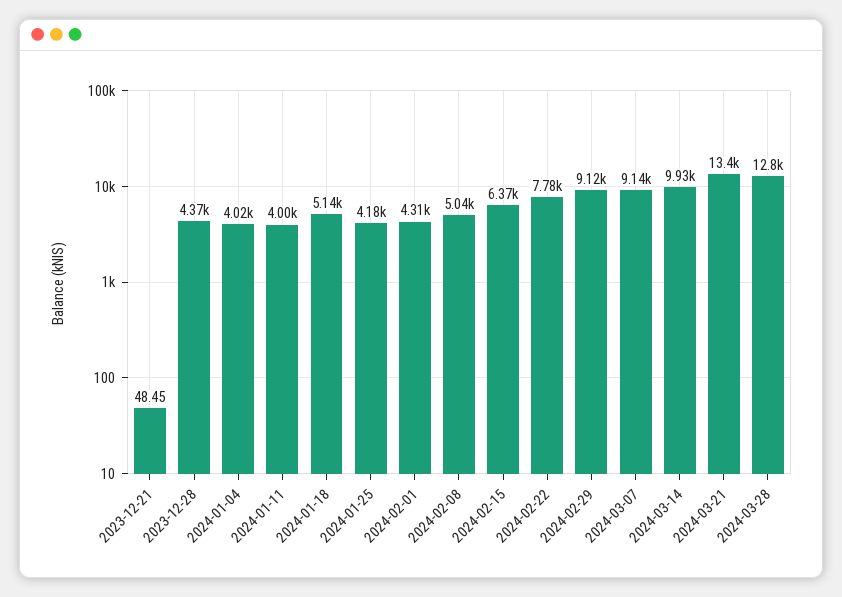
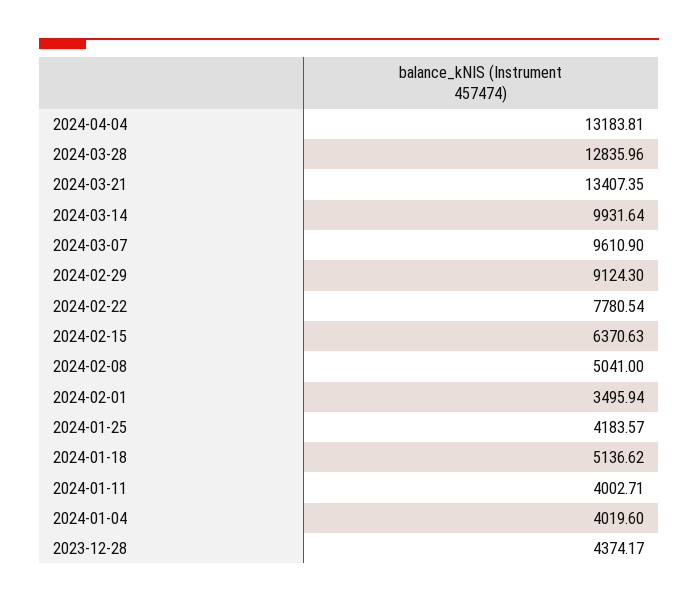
2023-12-21: 48.45 -> none
2024-02-01: 4310 -> 3495.94
2024-03-07: 9140 -> 9610.9
2024-04-04: none -> 13183.81

